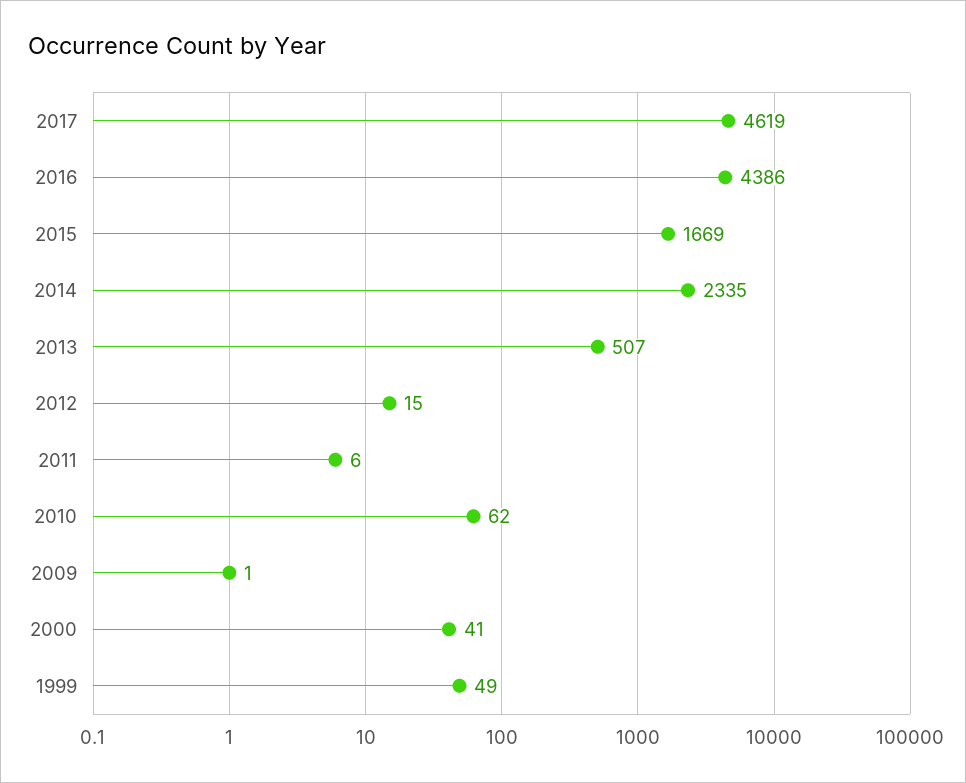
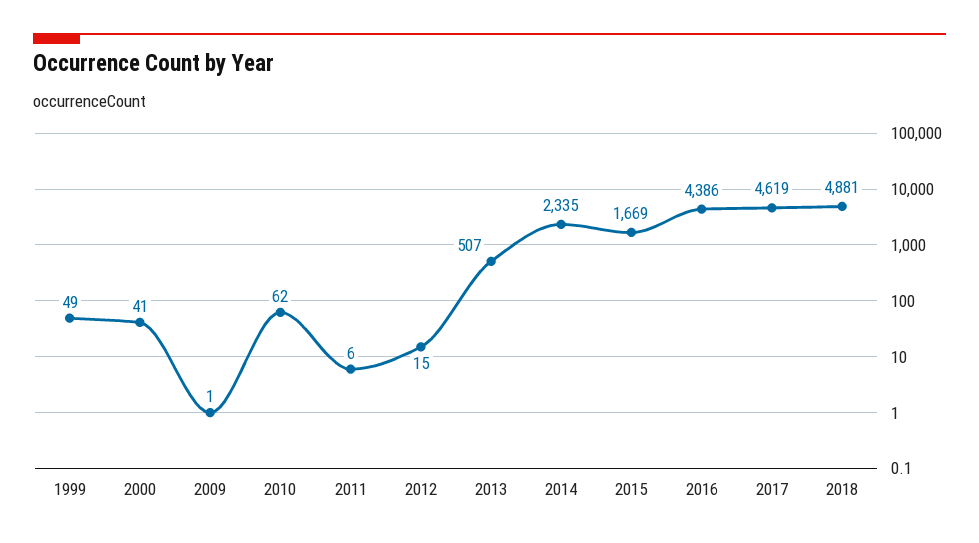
2018: none -> 4881

